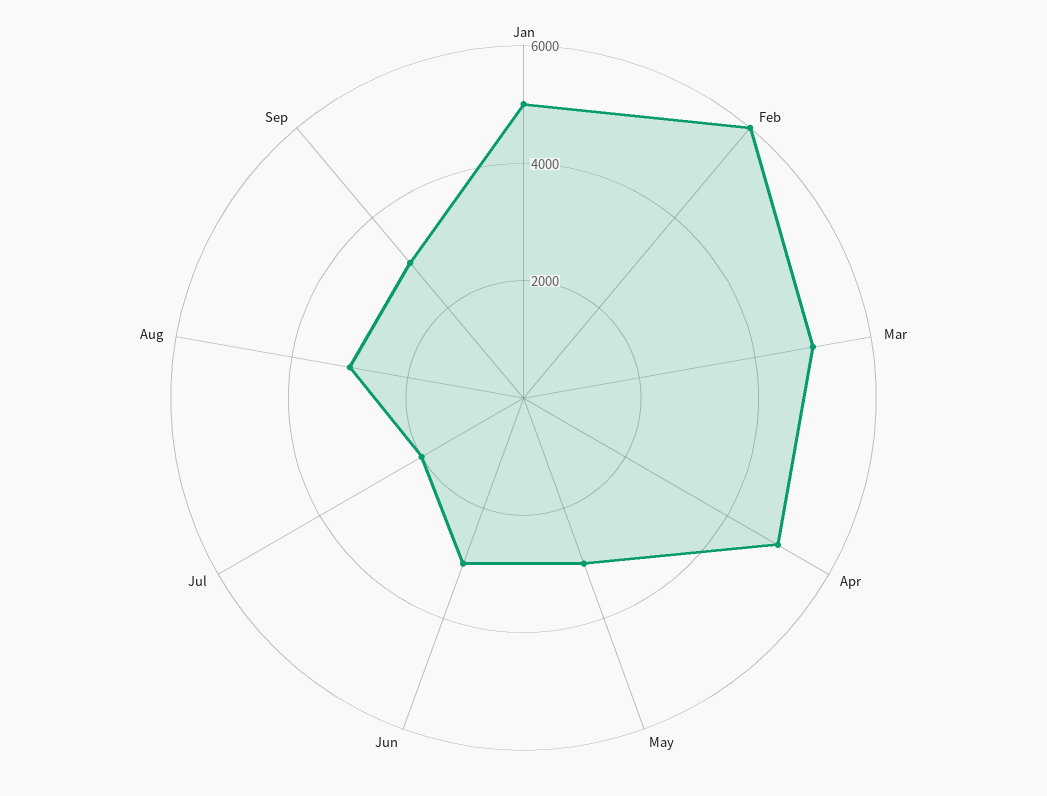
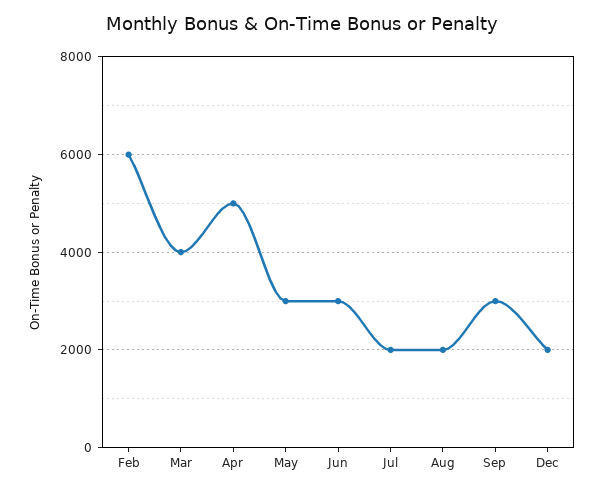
Jan: 5000 -> none
Mar: 5000 -> 4000
Aug: 3000 -> 2000
Dec: none -> 2000

